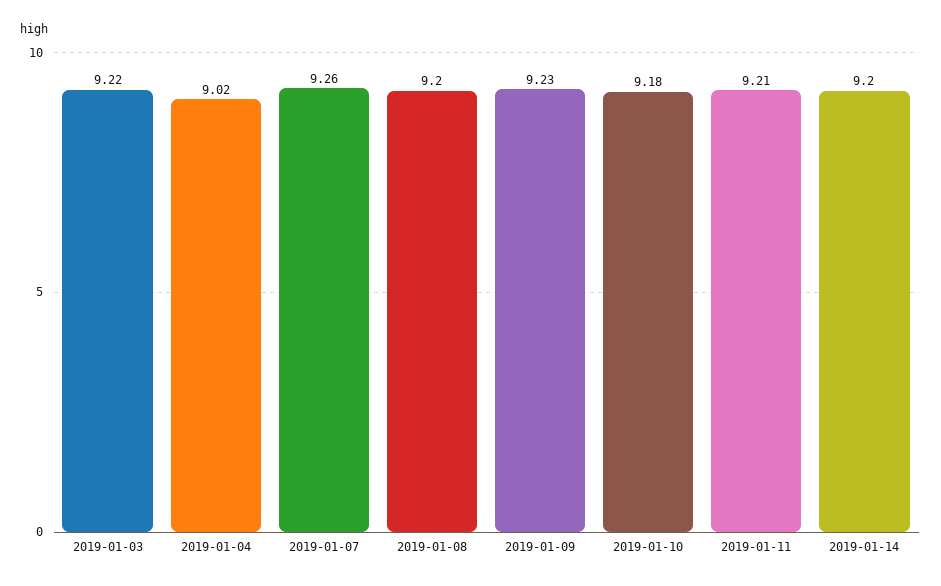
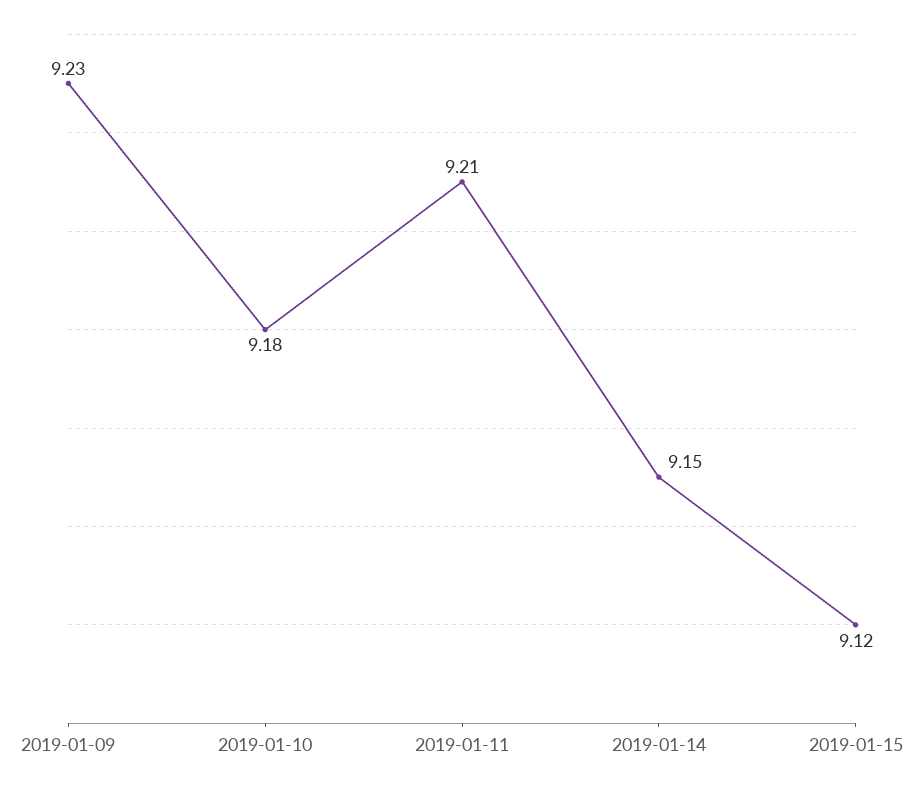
2019-01-03: 9.22 -> none
2019-01-04: 9.02 -> none
2019-01-07: 9.26 -> none
2019-01-08: 9.2 -> none
2019-01-14: 9.2 -> 9.15
2019-01-15: none -> 9.12

